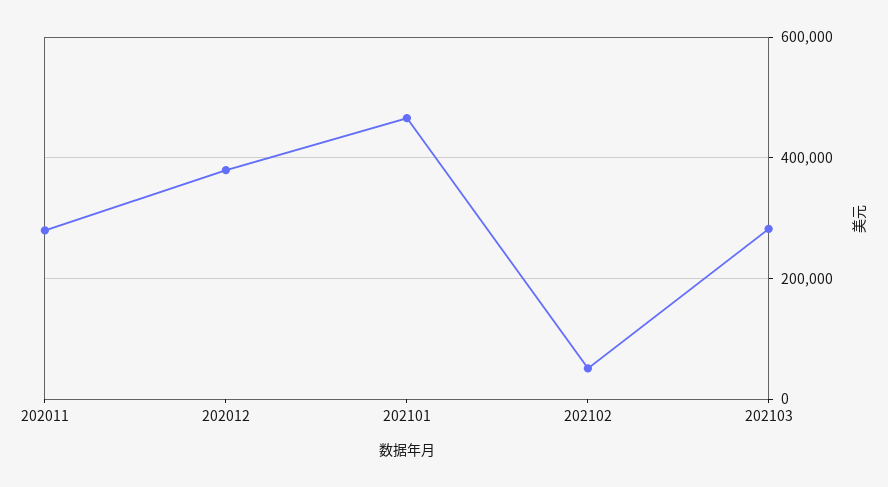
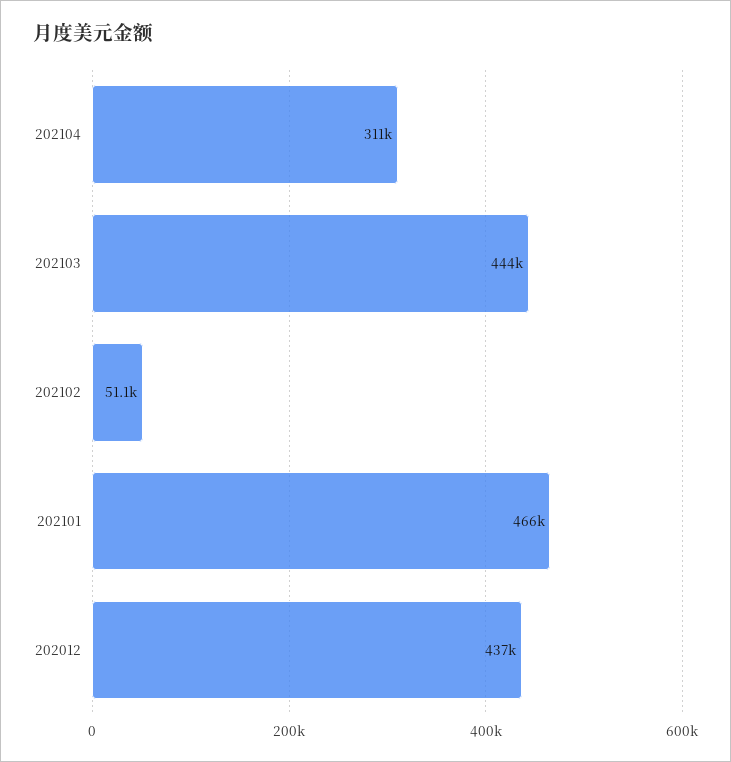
202011: 280000 -> none
202012: 380000 -> 437000
202103: 280000 -> 444000
202104: none -> 311000

